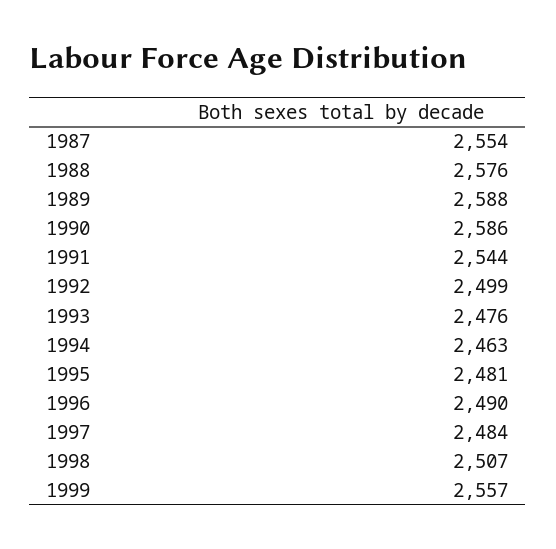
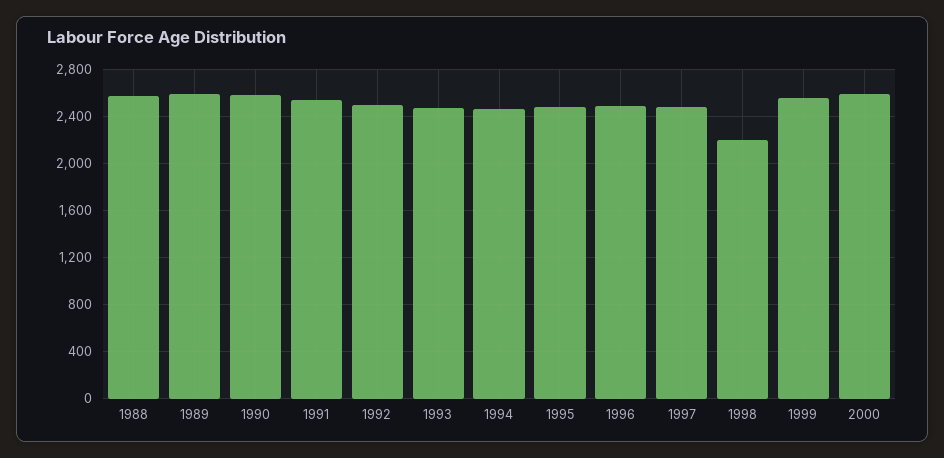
1987: 2554 -> none
1998: 2507 -> 2200
2000: none -> 2600

